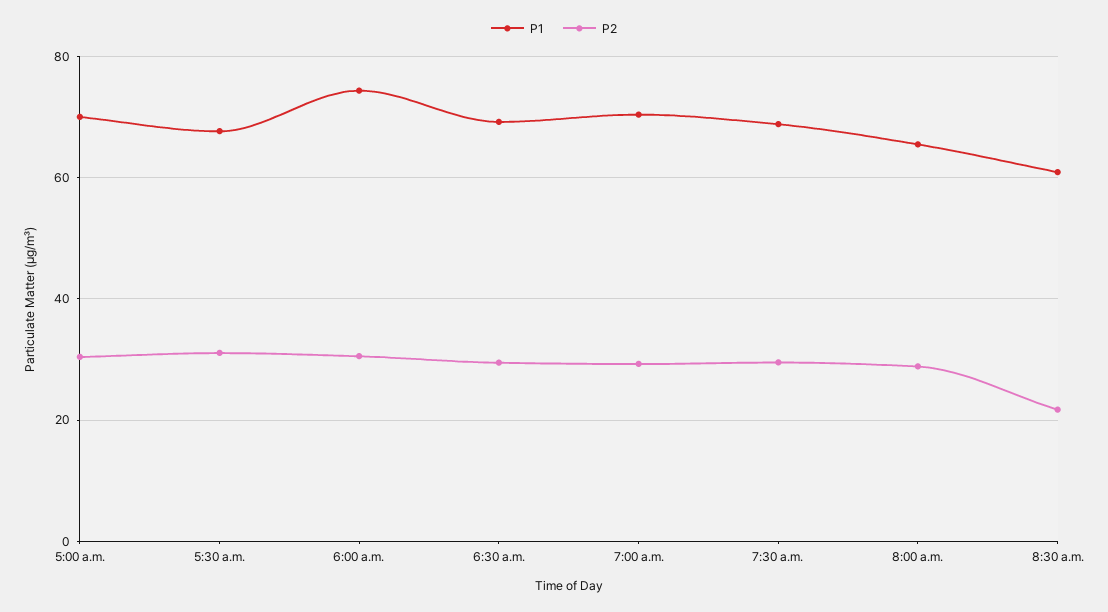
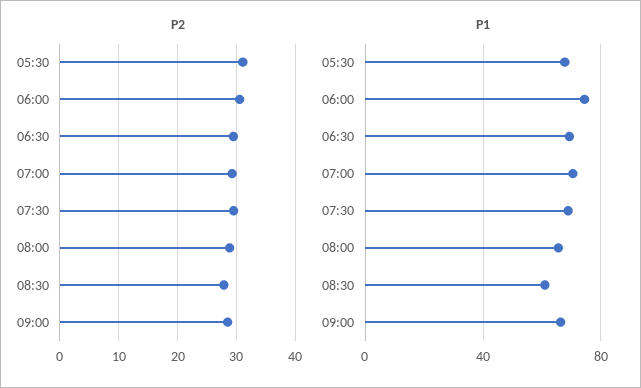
P1, 5:00 a.m.: 70 -> none
P2, 5:00 a.m.: 30 -> none
P2, 8:30 a.m.: 22 -> 28
P2, 09:00: none -> 28
P1, 09:00: none -> 65

